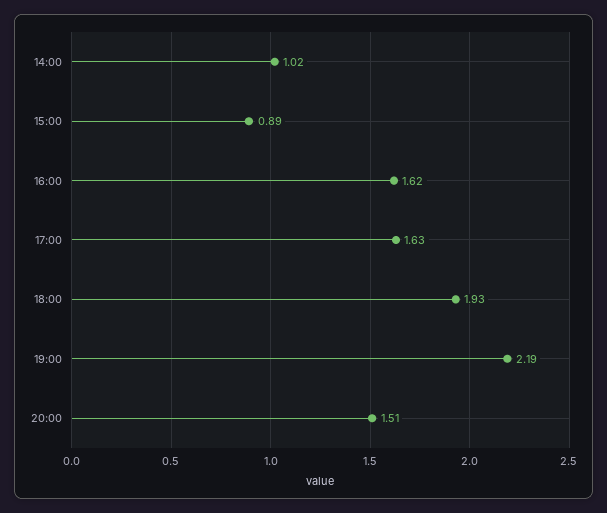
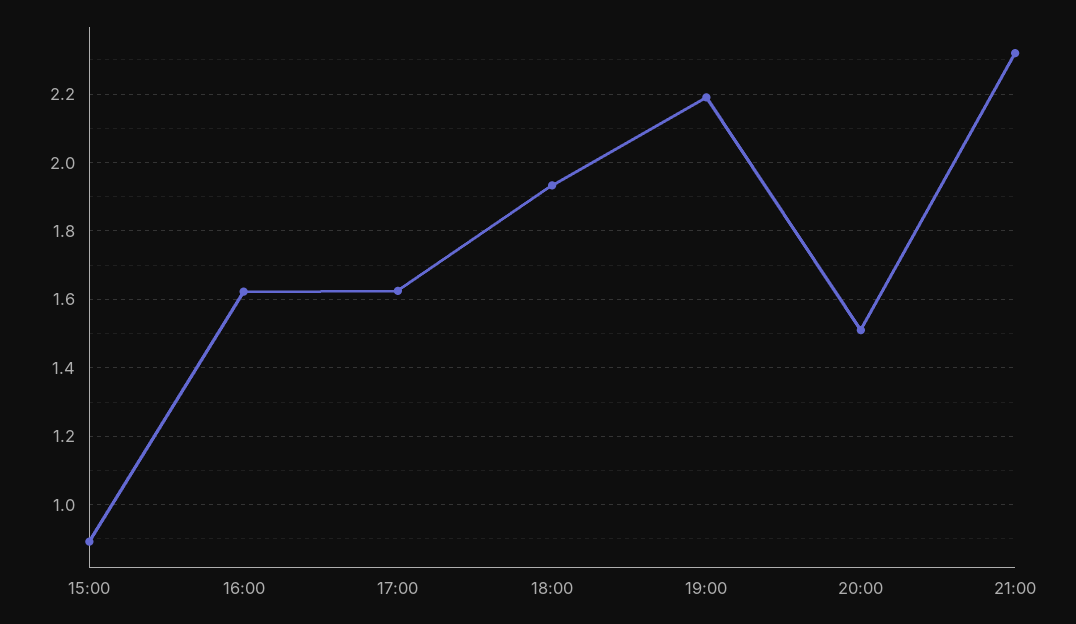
14:00: 1.02 -> none
21:00: none -> 2.32

